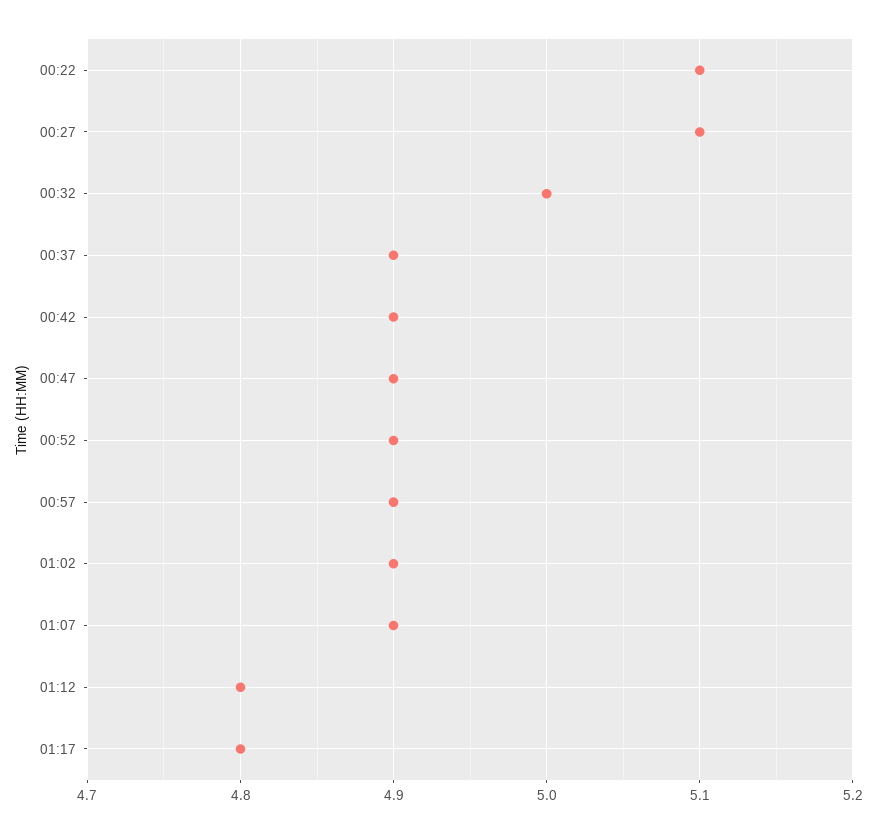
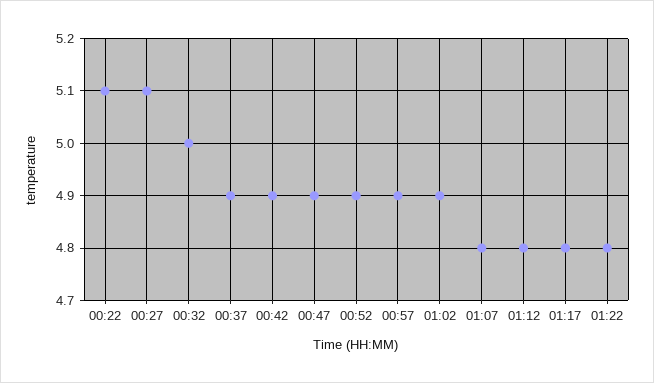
01:07: 4.9 -> 4.8
01:22: none -> 4.8

